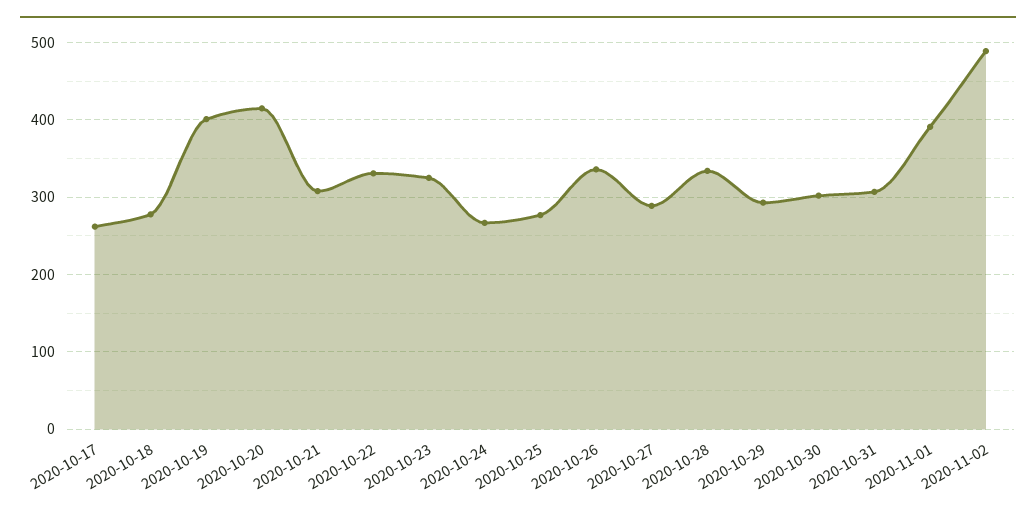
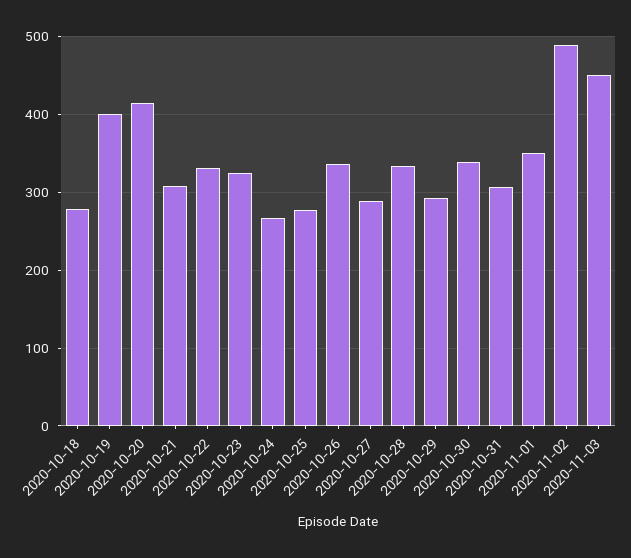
2020-10-17: 260 -> none
2020-10-30: 300 -> 340
2020-11-01: 390 -> 350
2020-11-03: none -> 450

